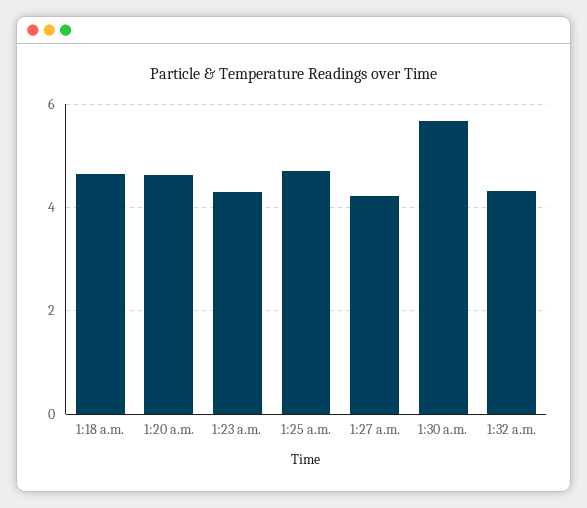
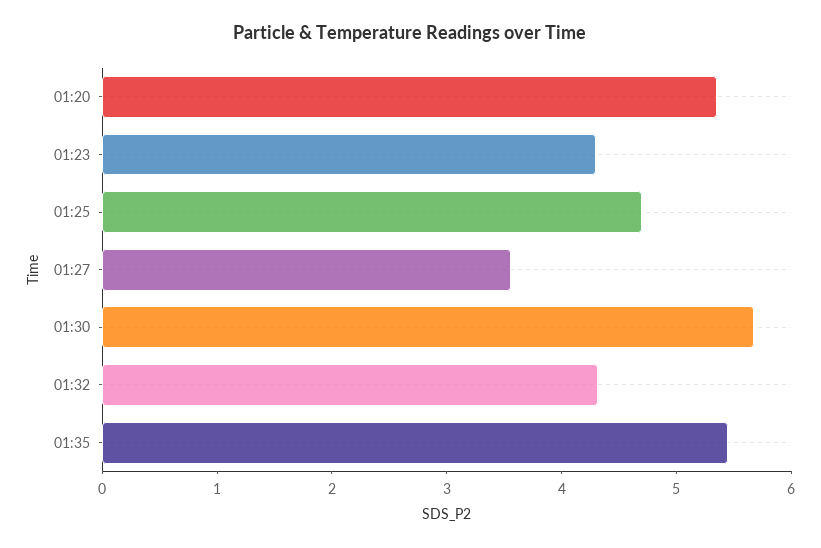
1:18 a.m.: 4.6 -> none
1:20 a.m.: 4.6 -> 5.4
1:27 a.m.: 4.2 -> 3.6
01:35: none -> 5.4

